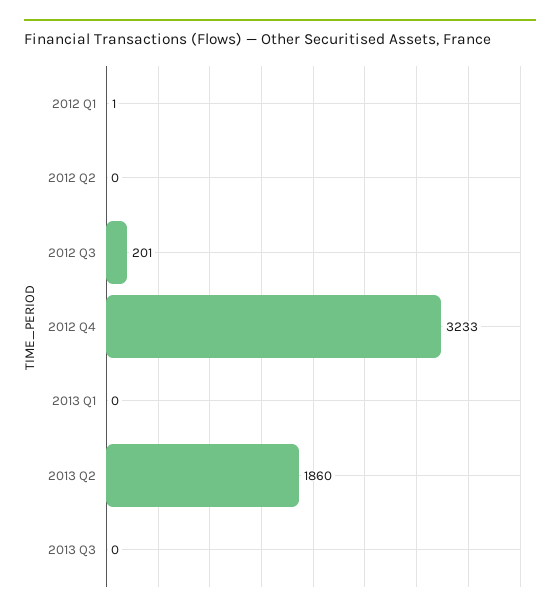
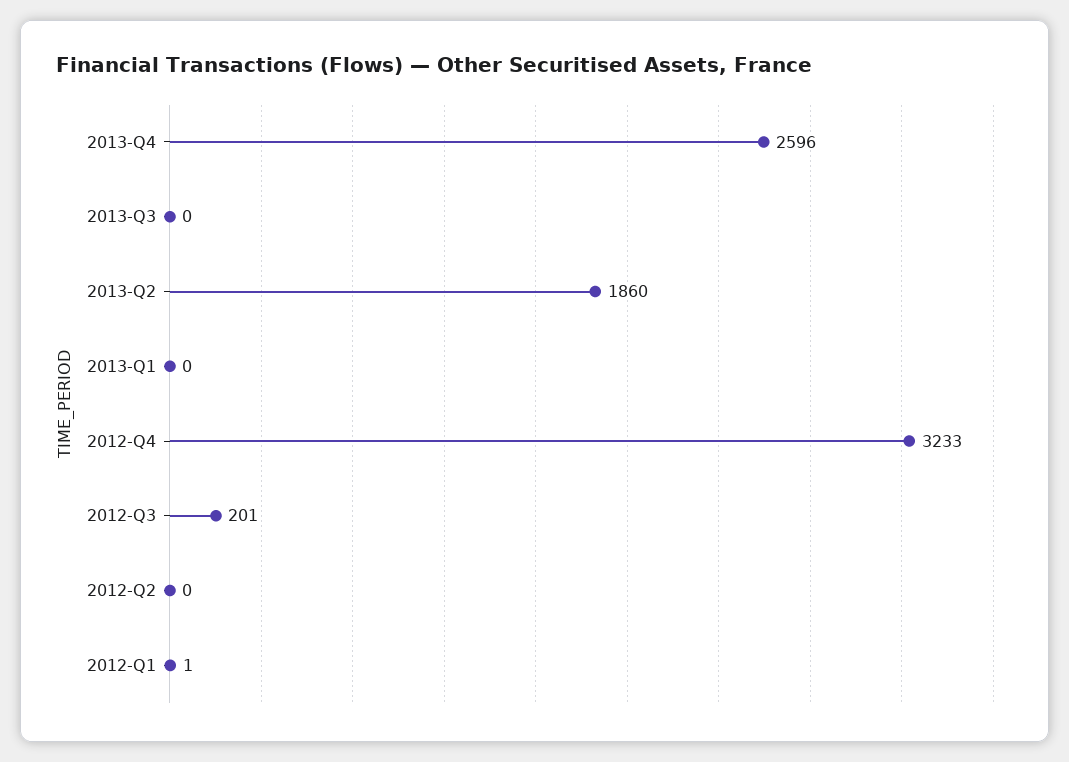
2013-Q4: none -> 2596

